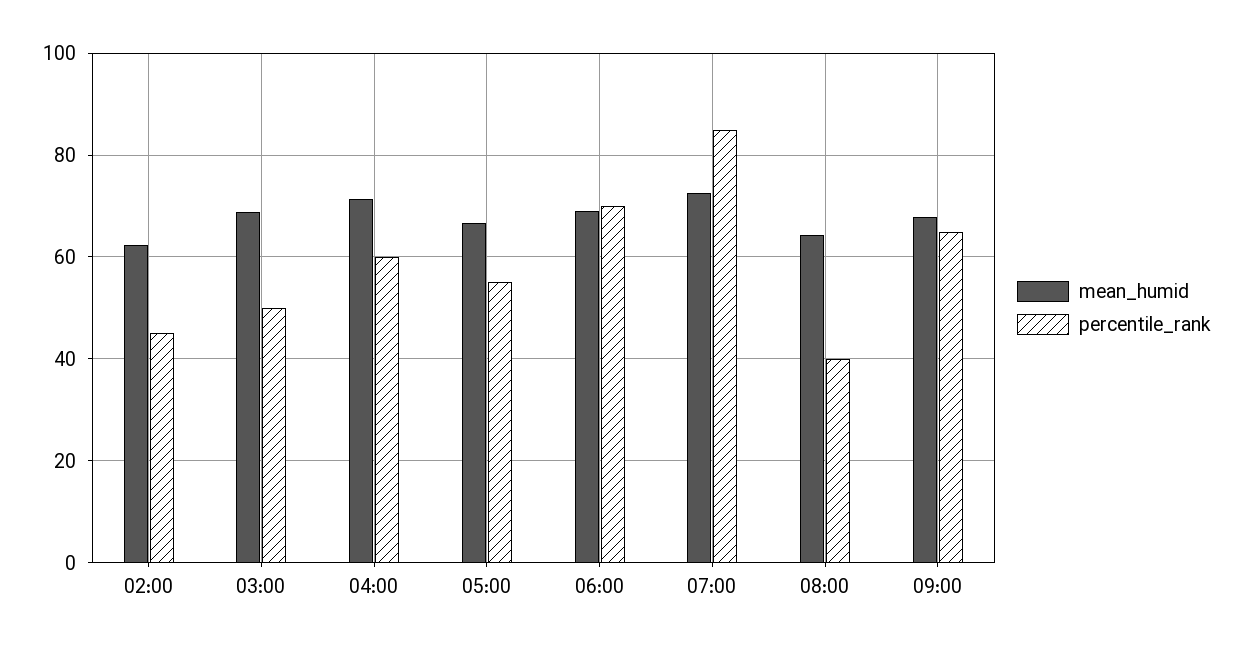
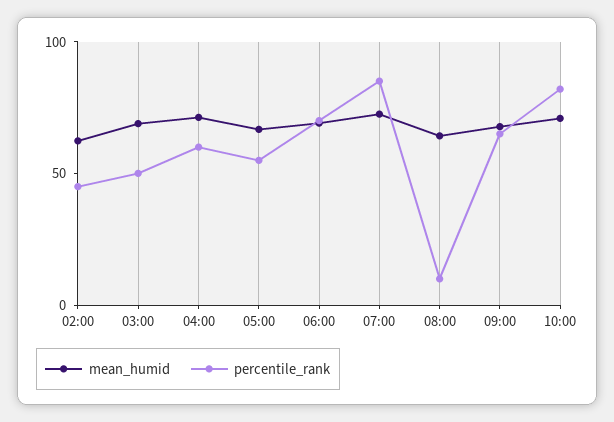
percentile_rank, 08:00: 40 -> 10
mean_humid, 10:00: none -> 70
percentile_rank, 10:00: none -> 80

